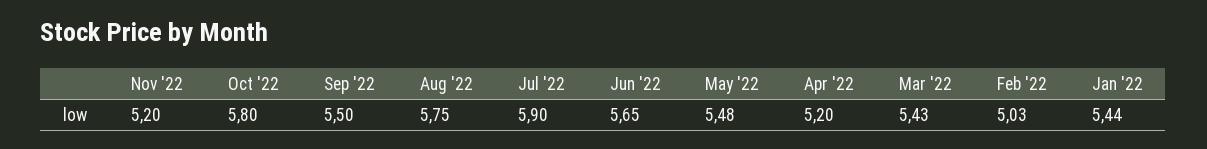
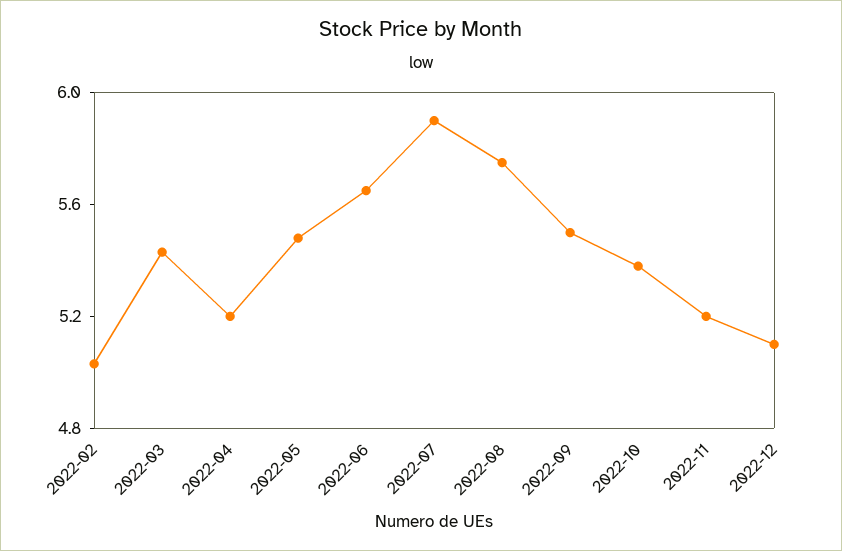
Oct '22: 5.8 -> 5.4
Jan '22: 5.44 -> none
2022-12: none -> 5.1

